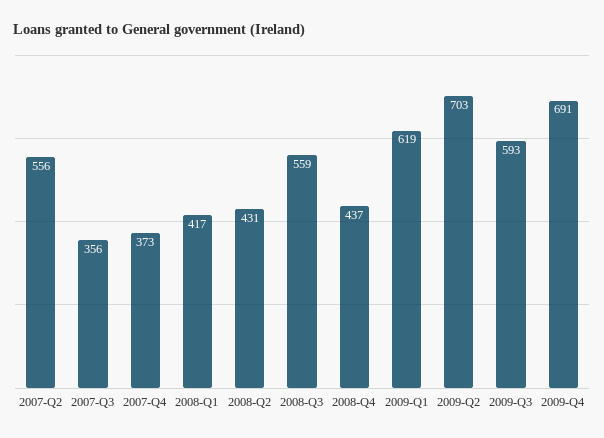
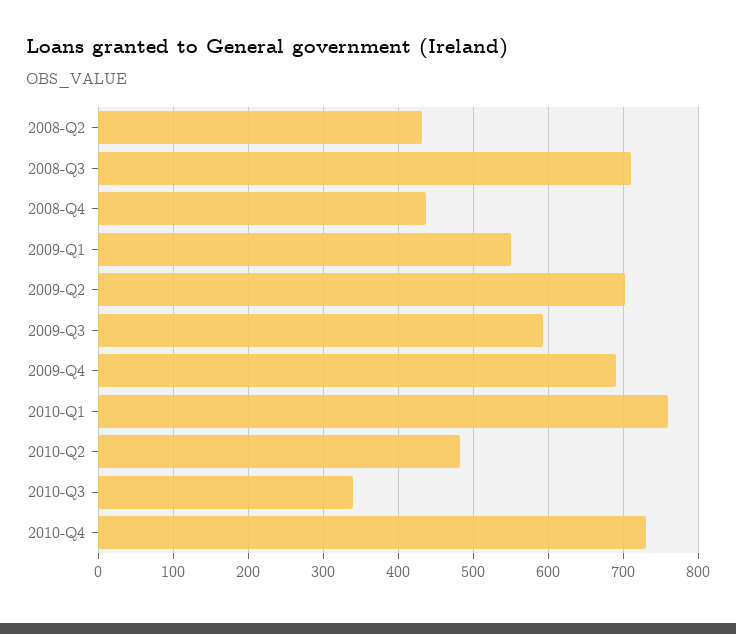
2007-Q2: 556 -> none
2007-Q3: 356 -> none
2007-Q4: 373 -> none
2008-Q1: 417 -> none
2008-Q3: 559 -> 710
2009-Q1: 619 -> 550
2010-Q1: none -> 760
2010-Q2: none -> 480
2010-Q3: none -> 340
2010-Q4: none -> 730

